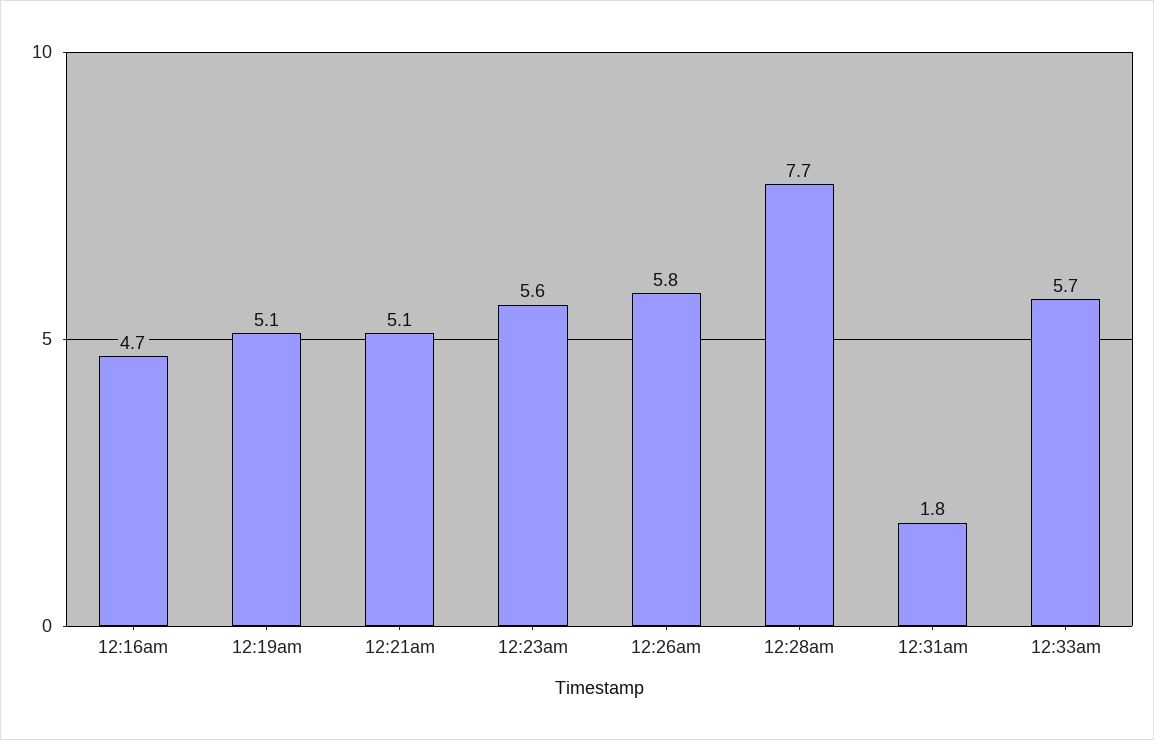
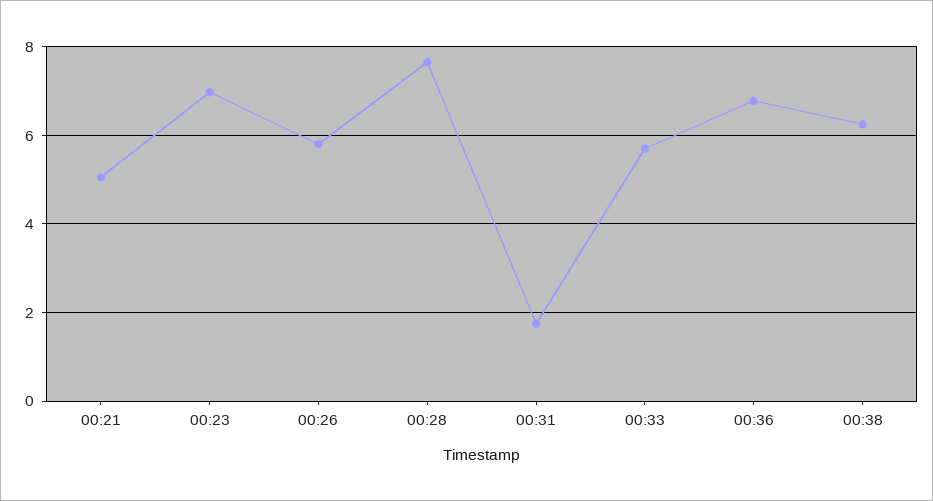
12:16am: 4.7 -> none
12:19am: 5.1 -> none
12:23am: 5.6 -> 7
00:36: none -> 6.8
00:38: none -> 6.2

